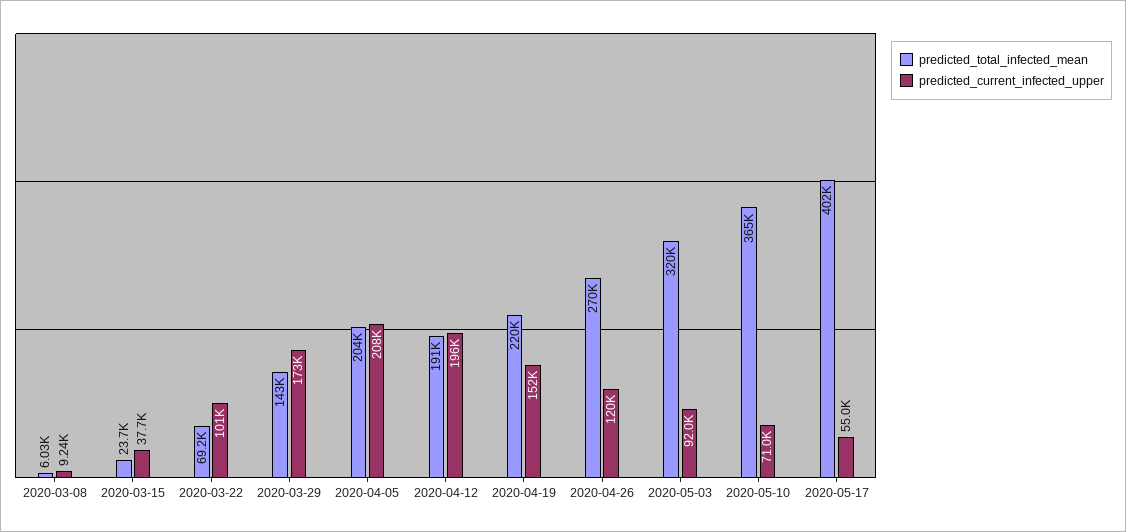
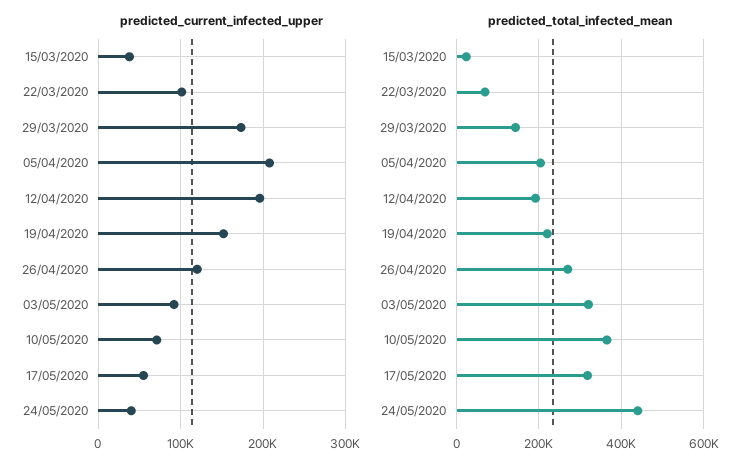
predicted_total_infected_mean, 2020-03-08: 6030 -> none
predicted_current_infected_upper, 2020-03-08: 9240 -> none
predicted_total_infected_mean, 2020-05-17: 402000 -> 320000
predicted_current_infected_upper, 24/05/2020: none -> 40000
predicted_total_infected_mean, 24/05/2020: none -> 440000

